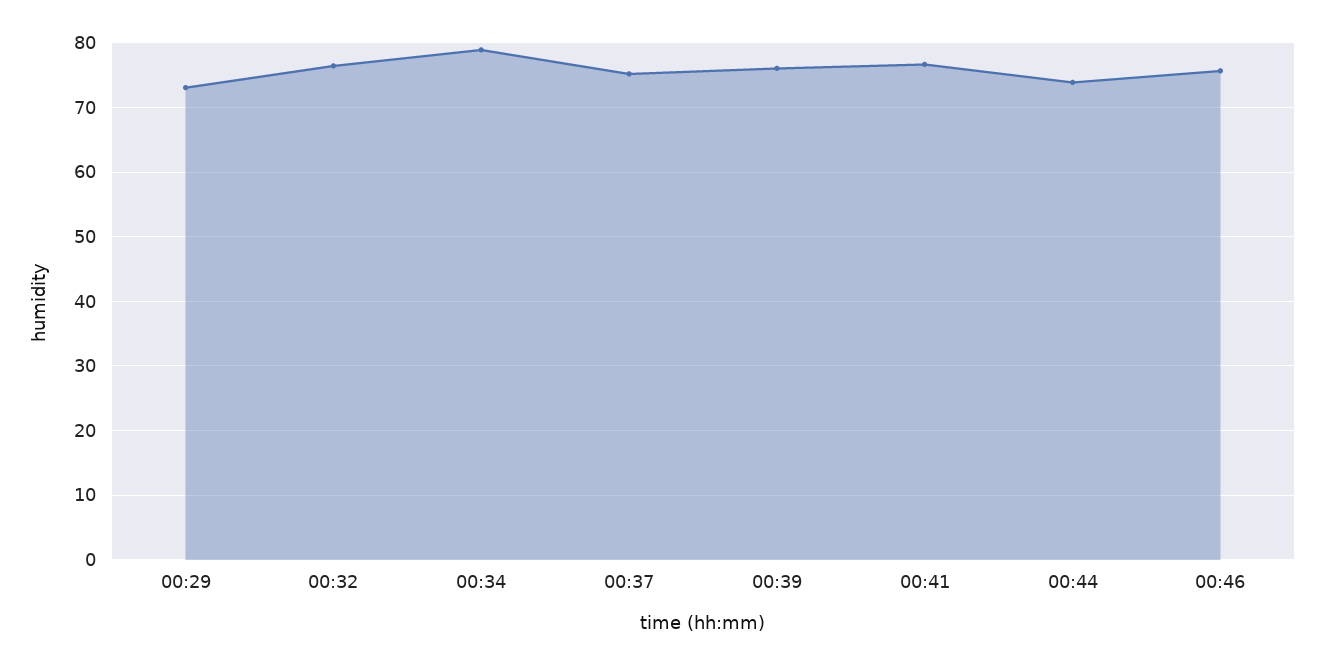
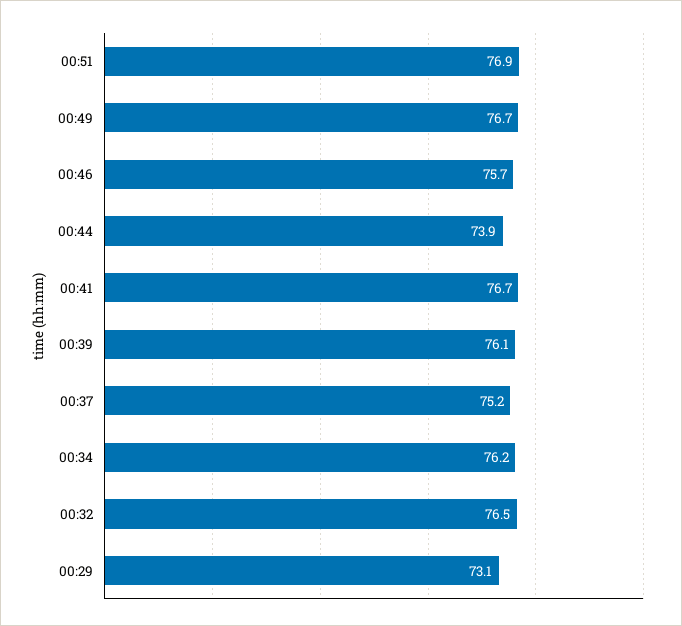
00:34: 79 -> 76.2
00:51: none -> 76.9
00:49: none -> 76.7

